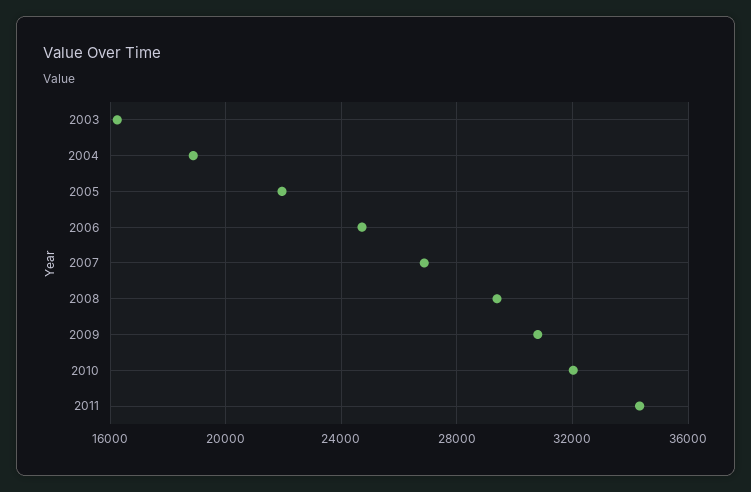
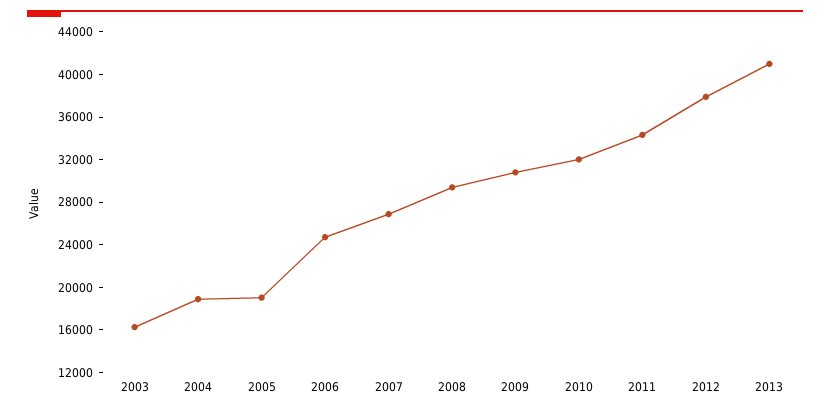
2005: 22000 -> 19000
2012: none -> 38000
2013: none -> 41000

